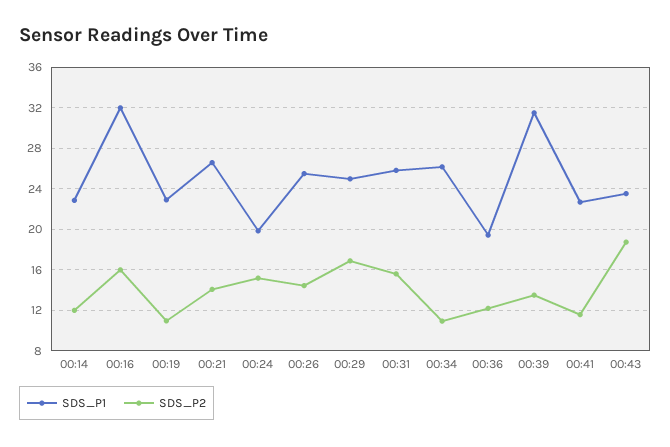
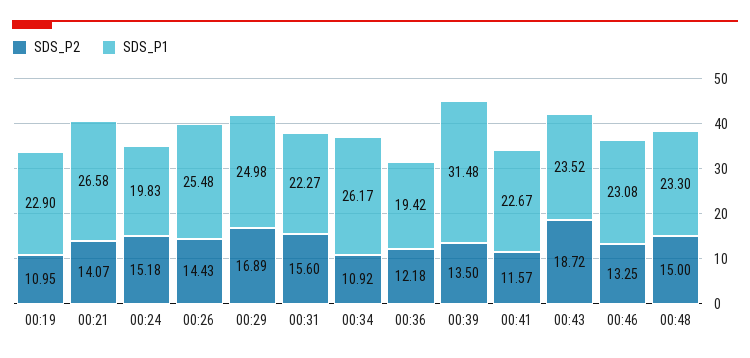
SDS_P1, 00:14: 23 -> none
SDS_P2, 00:14: 12 -> none
SDS_P1, 00:16: 32 -> none
SDS_P2, 00:16: 16 -> none
SDS_P1, 00:31: 26 -> 22.27
SDS_P2, 00:46: none -> 13.25
SDS_P1, 00:46: none -> 23.08
SDS_P2, 00:48: none -> 15
SDS_P1, 00:48: none -> 23.3

